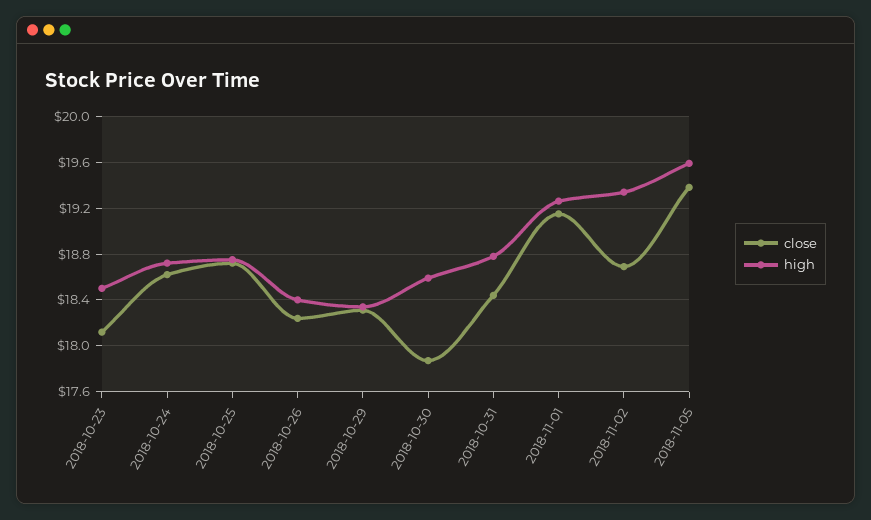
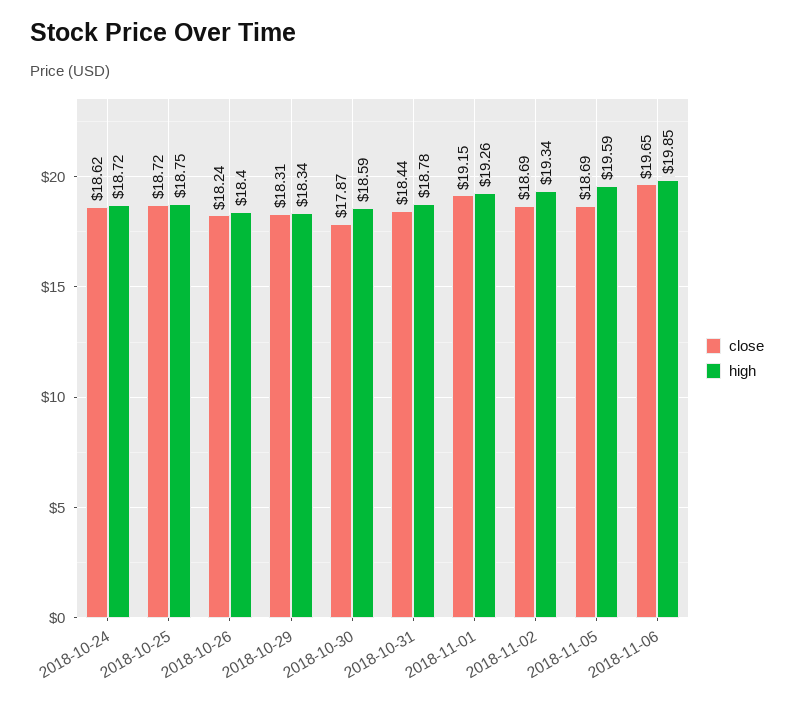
close, 2018-10-23: 18.1 -> none
high, 2018-10-23: 18.5 -> none
close, 2018-11-05: 19.4 -> 18.69
close, 2018-11-06: none -> 19.65
high, 2018-11-06: none -> 19.85

